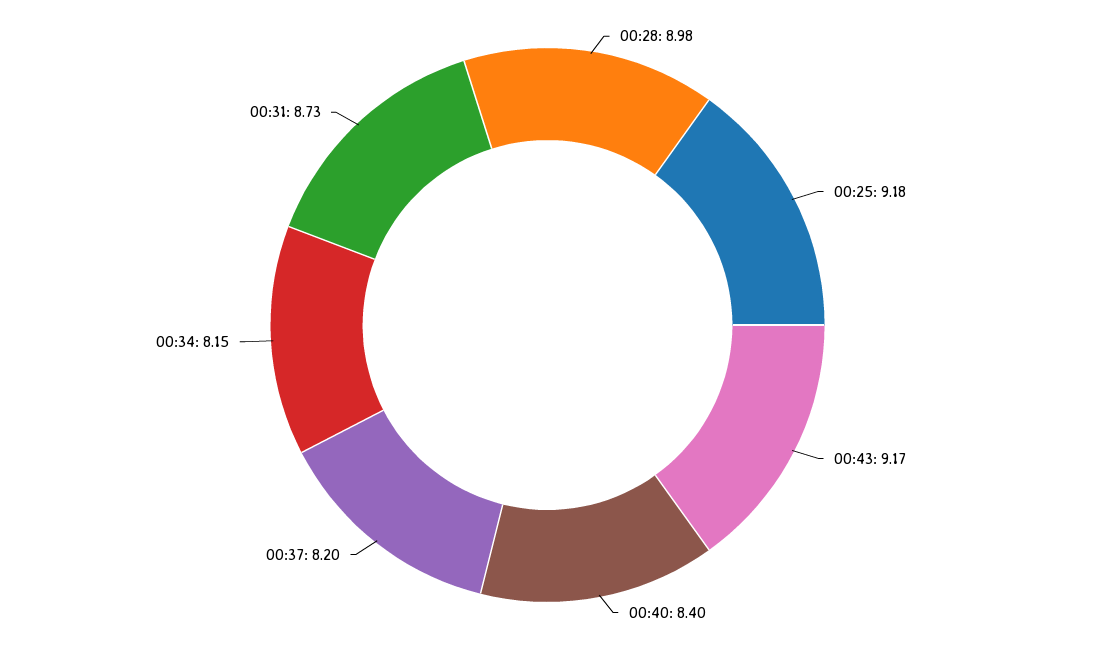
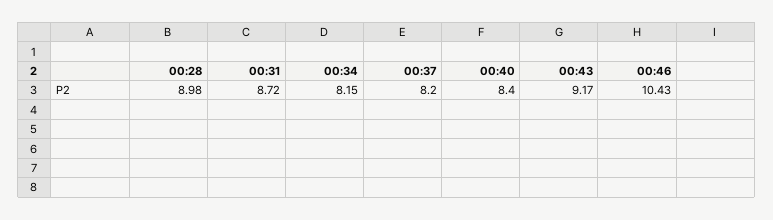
00:25: 9.18 -> none
00:31: 8.73 -> 8.72
00:46: none -> 10.43

